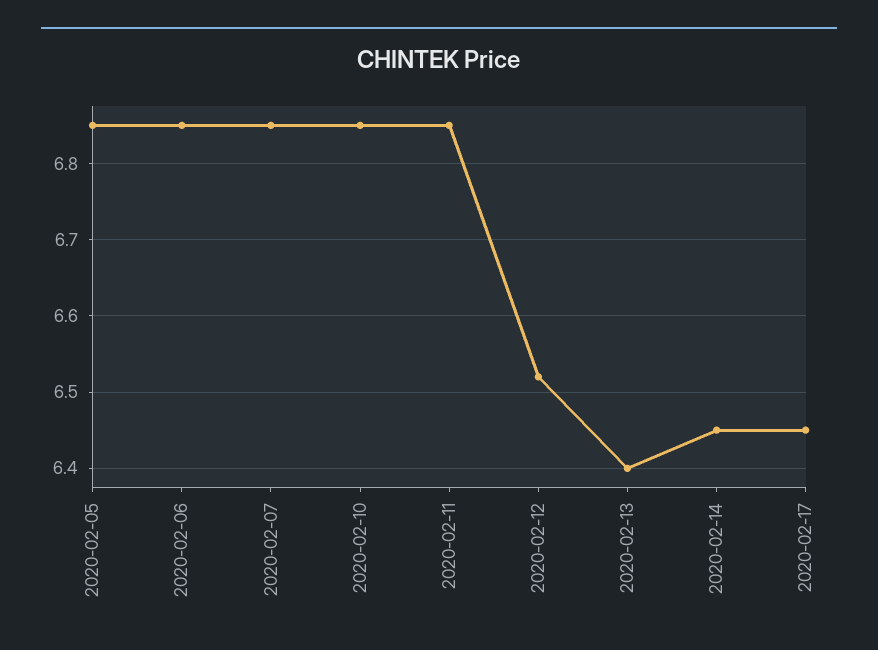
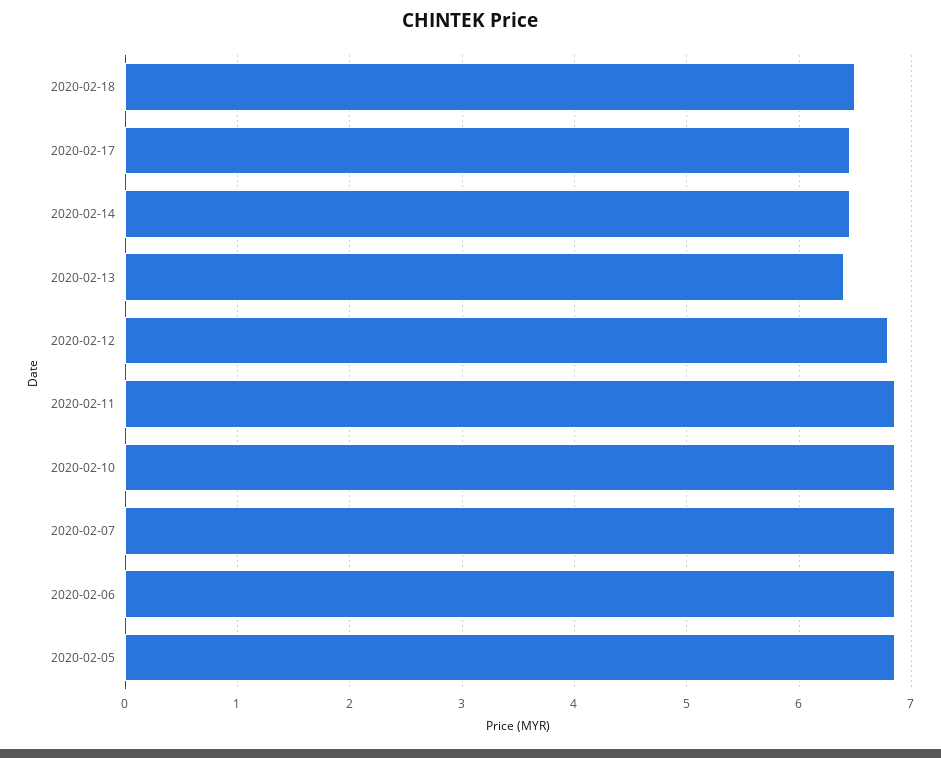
2020-02-12: 6.52 -> 6.8
2020-02-18: none -> 6.5

